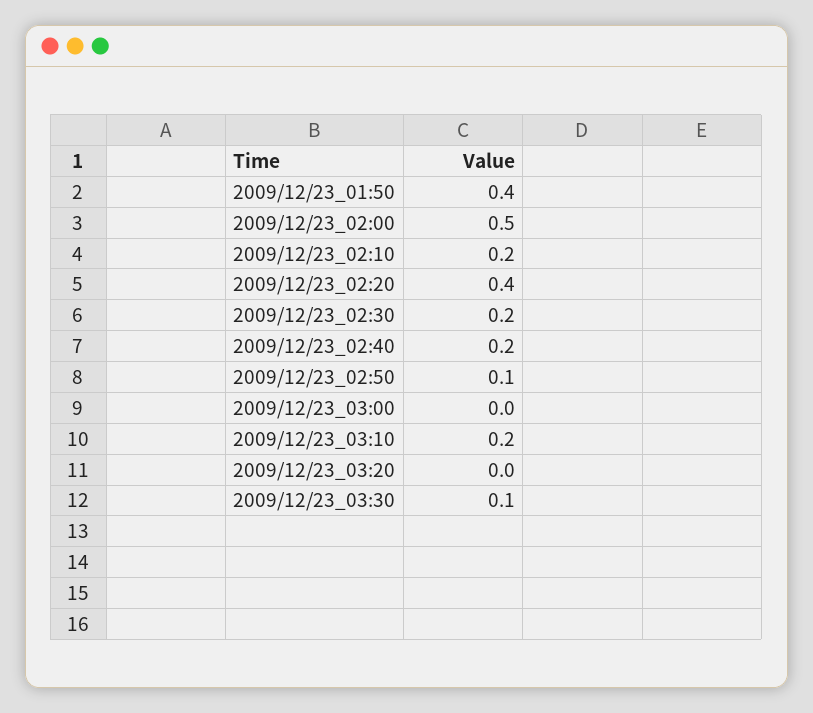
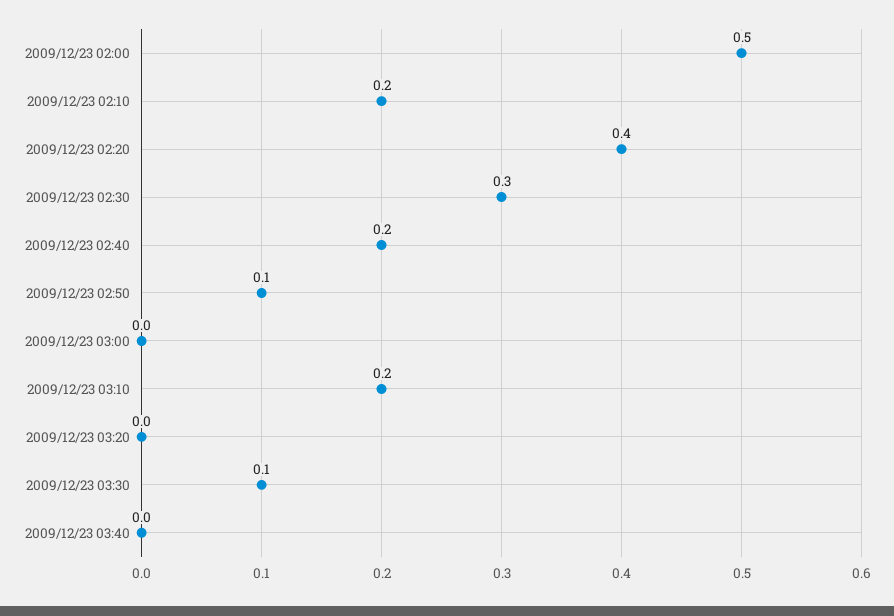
2009/12/23_01:50: 0.4 -> none
2009/12/23_02:30: 0.2 -> 0.3
2009/12/23 03:40: none -> 0

